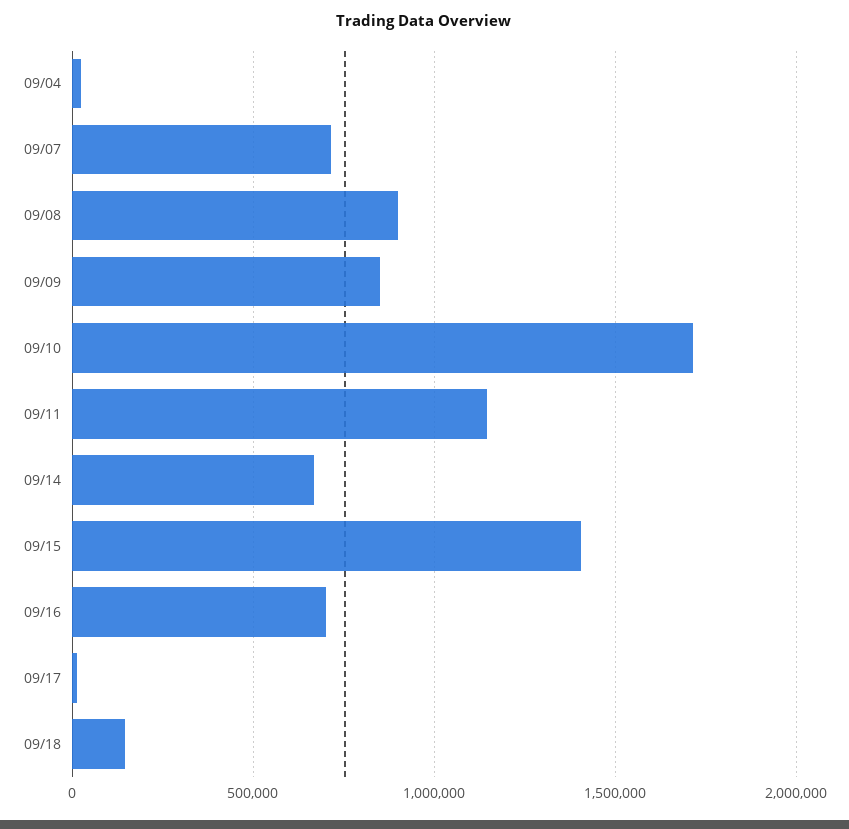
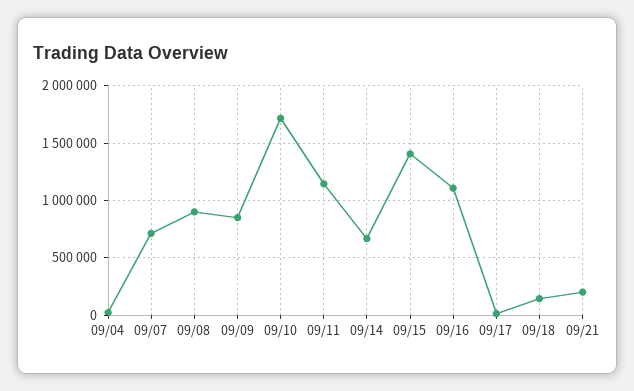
09/16: 700000 -> 1100000
09/21: none -> 200000

